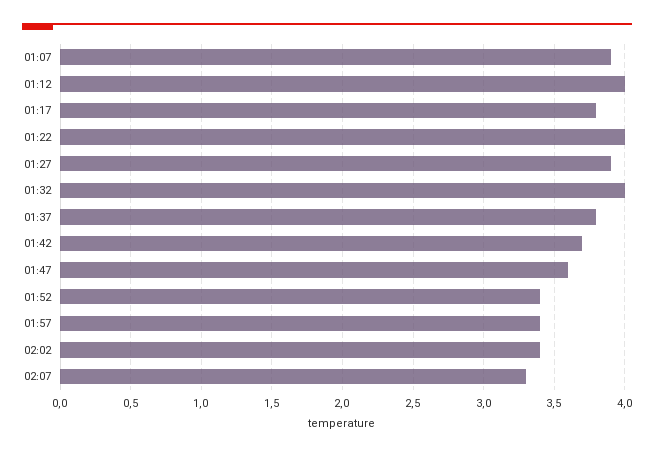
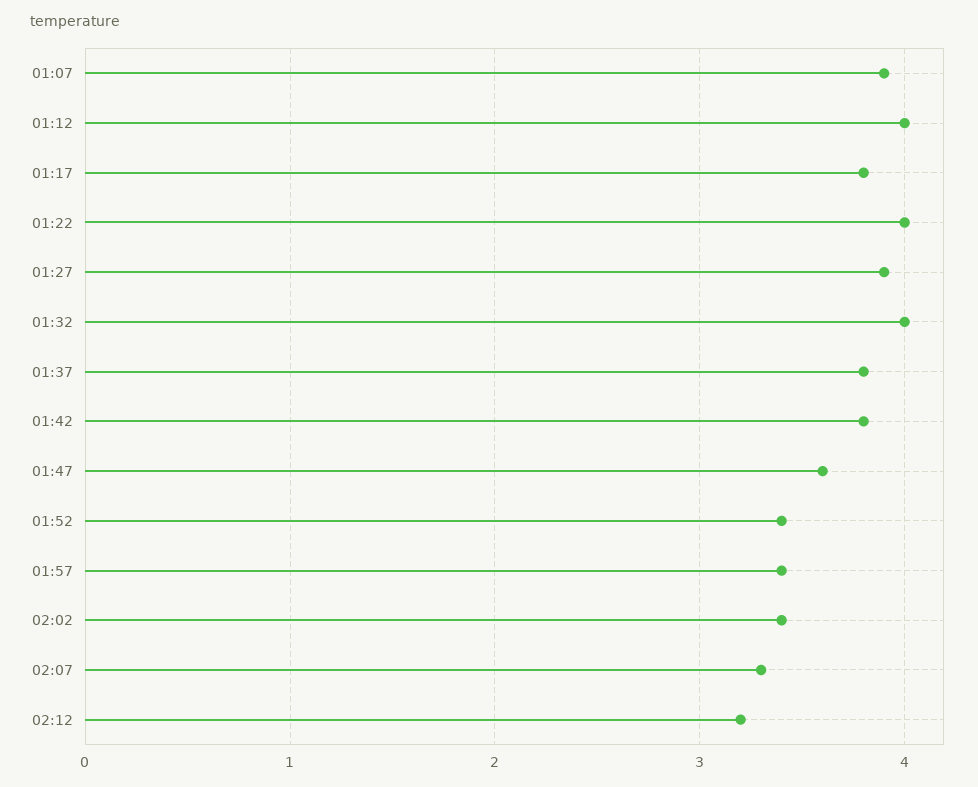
01:42: 3.7 -> 3.8
02:12: none -> 3.2

